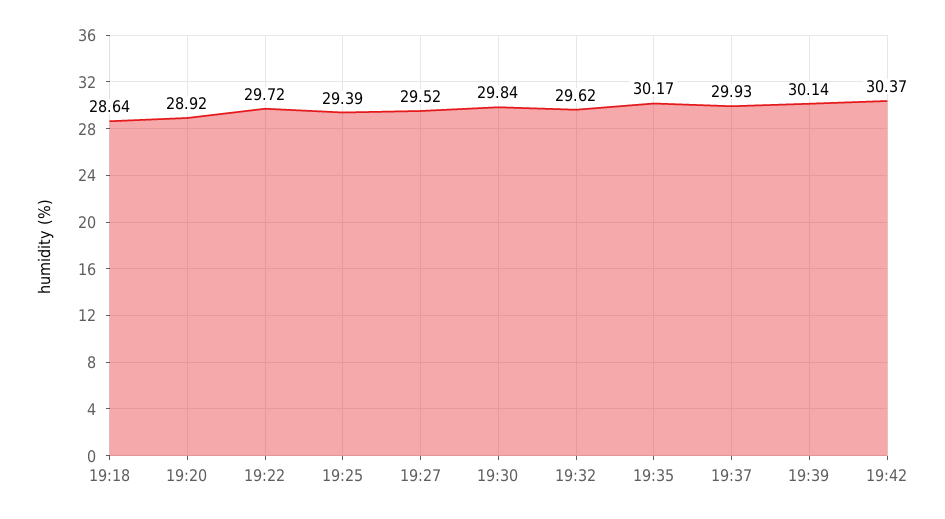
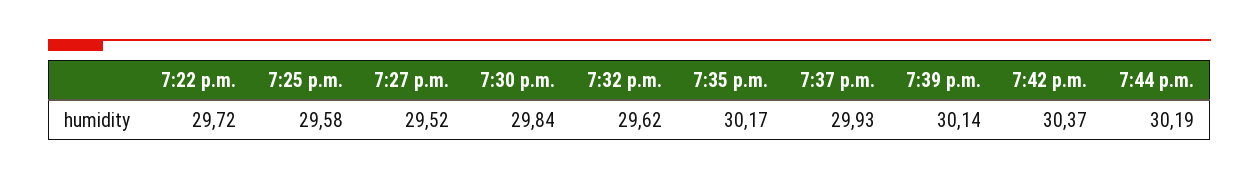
19:18: 28.64 -> none
19:20: 28.92 -> none
19:25: 29.39 -> 29.58
7:44 p.m.: none -> 30.19

